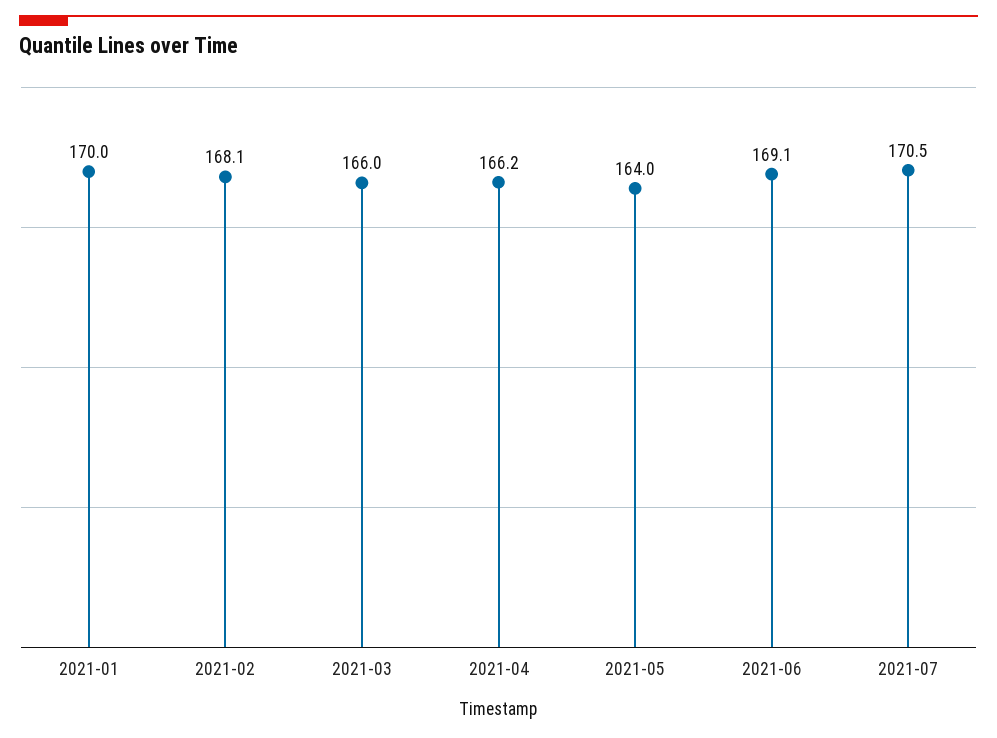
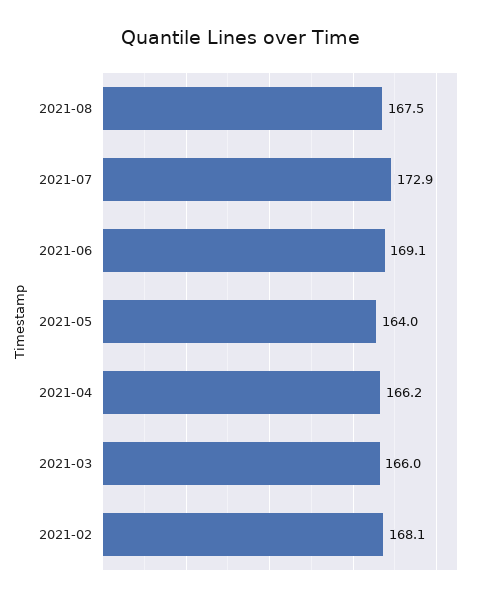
2021-01: 170 -> none
2021-07: 170.5 -> 172.9
2021-08: none -> 167.5

